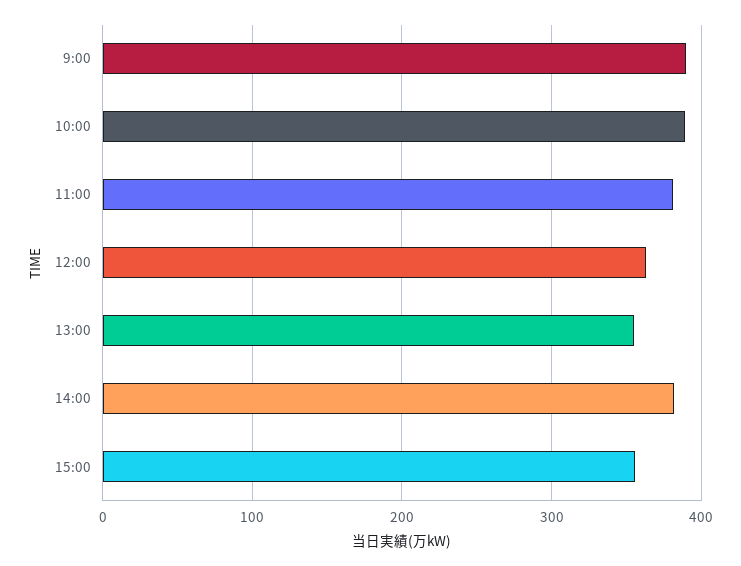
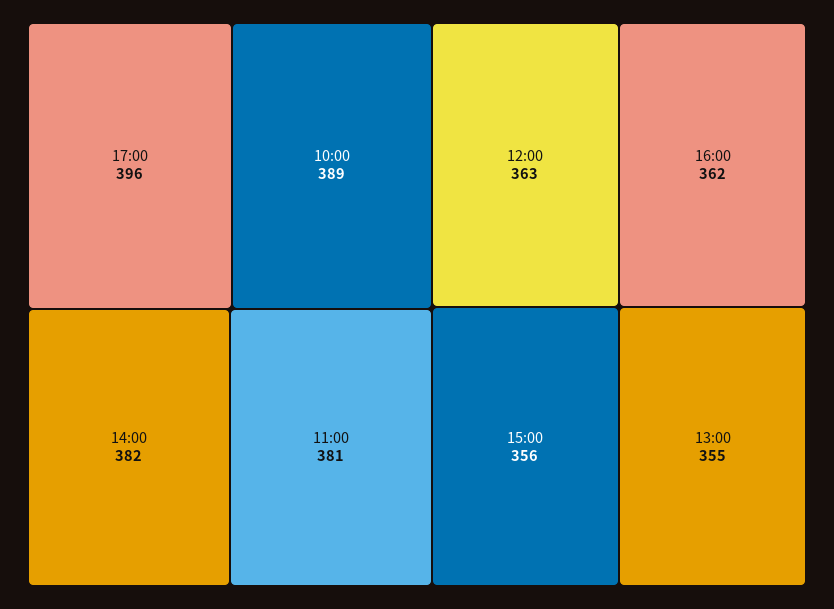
9:00: 390 -> none
17:00: none -> 396
16:00: none -> 362

